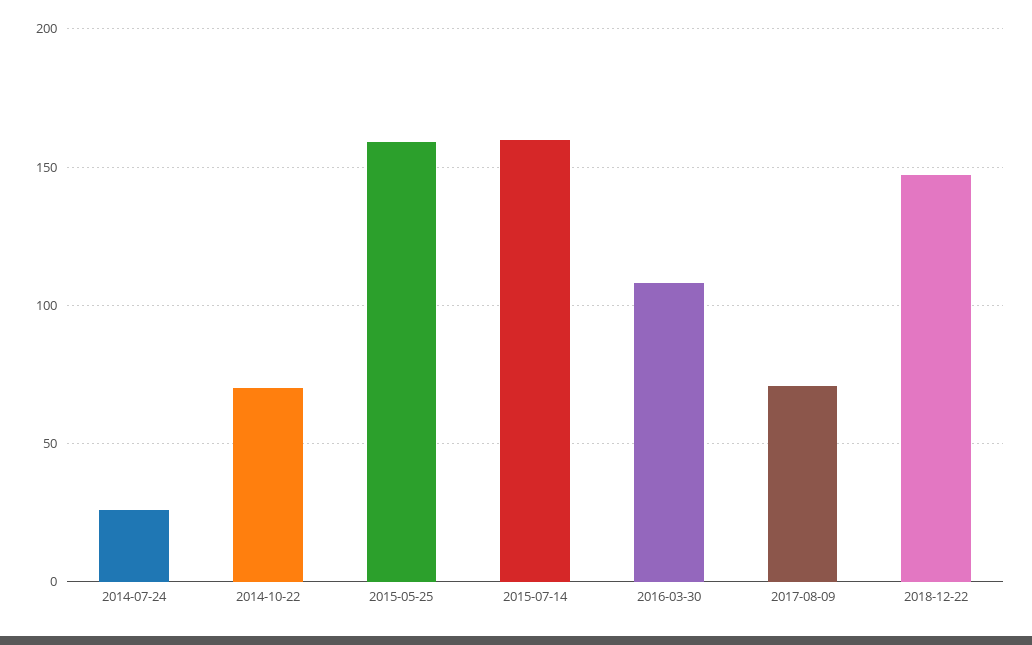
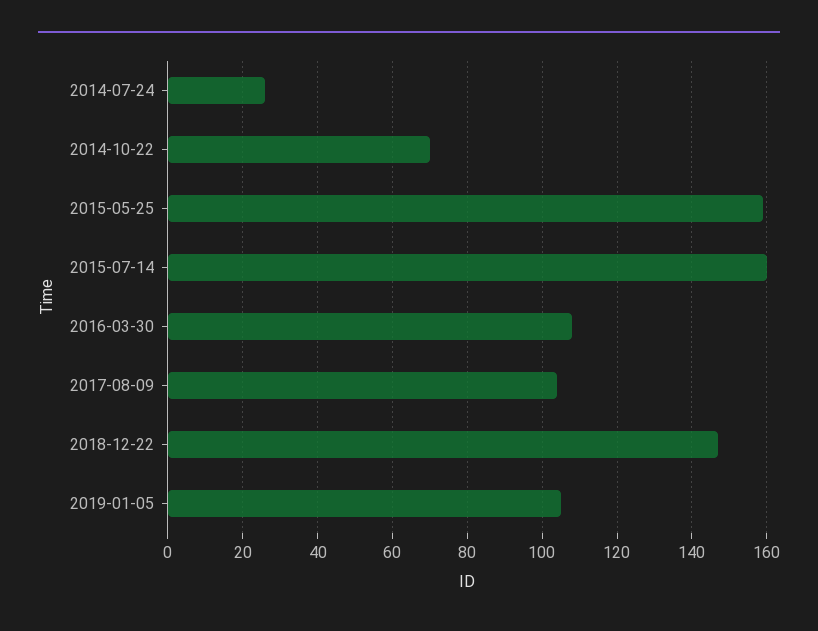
2017-08-09: 70 -> 105
2019-01-05: none -> 105

